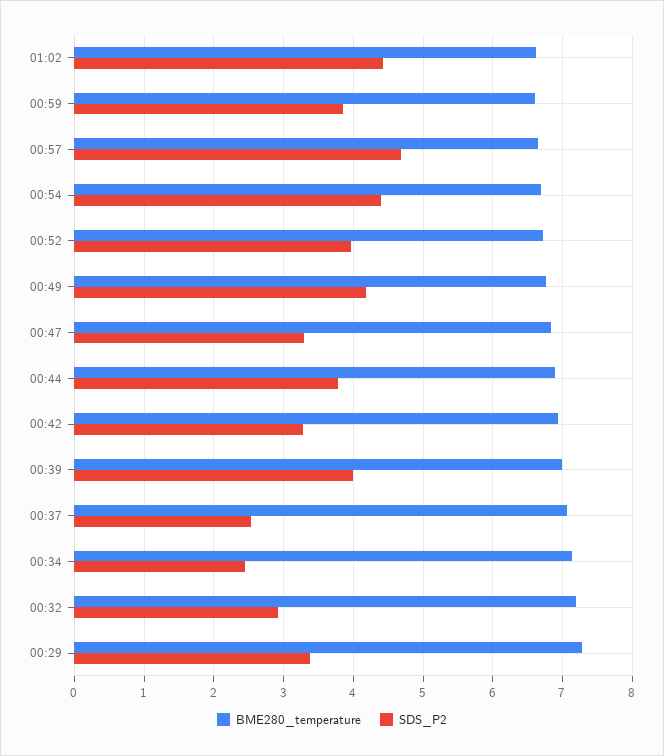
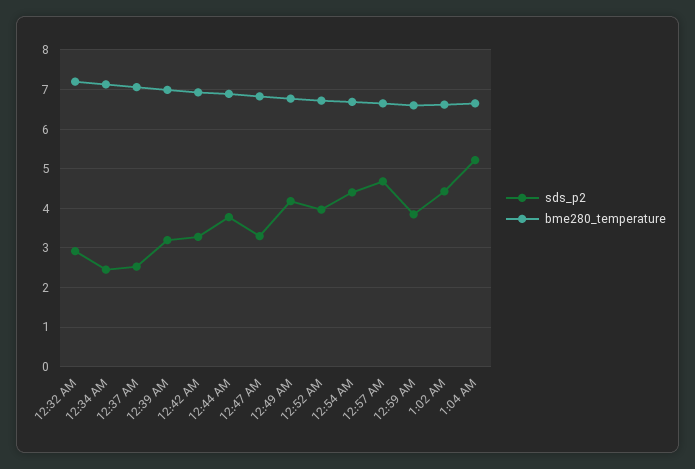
SDS_P2, 00:39: 4 -> 3.2
BME280_temperature, 00:29: 7.3 -> none
SDS_P2, 00:29: 3.4 -> none
SDS_P2, 1:04 AM: none -> 5.2
BME280_temperature, 1:04 AM: none -> 6.6

